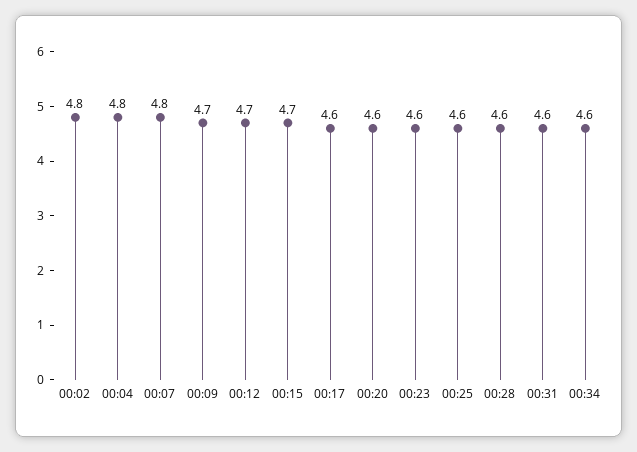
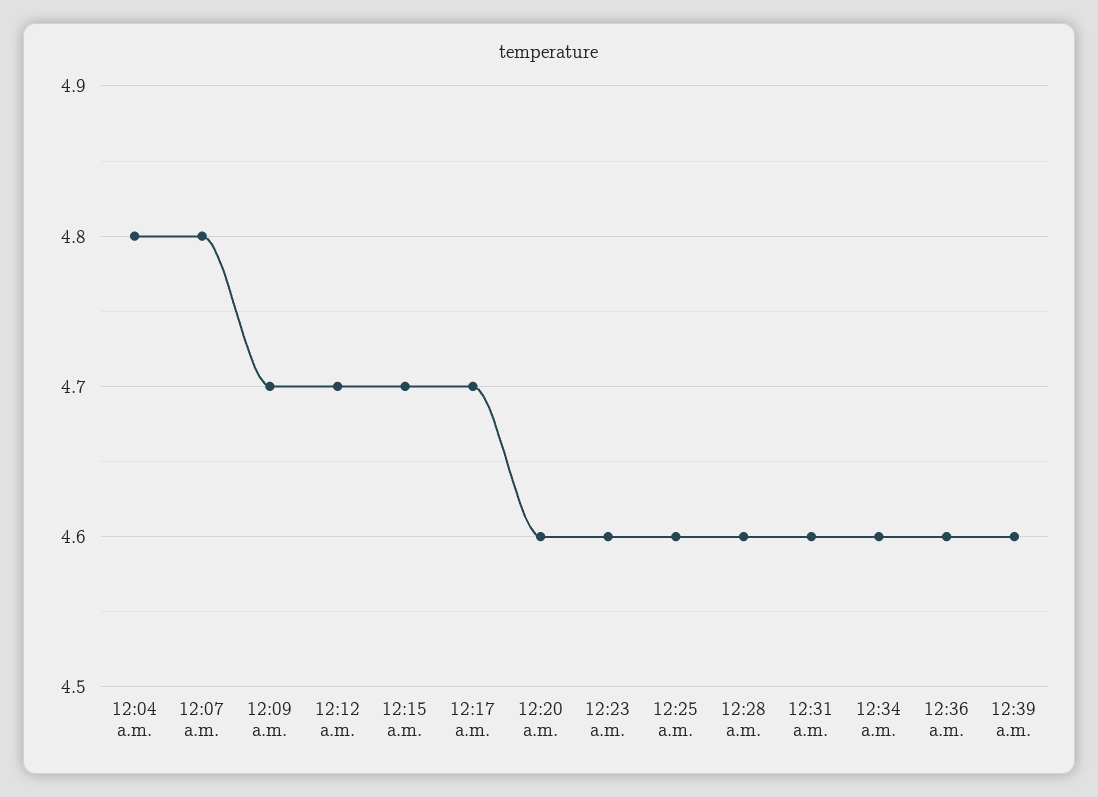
00:02: 4.8 -> none
00:17: 4.6 -> 4.7
12:36 a.m.: none -> 4.6
12:39 a.m.: none -> 4.6

